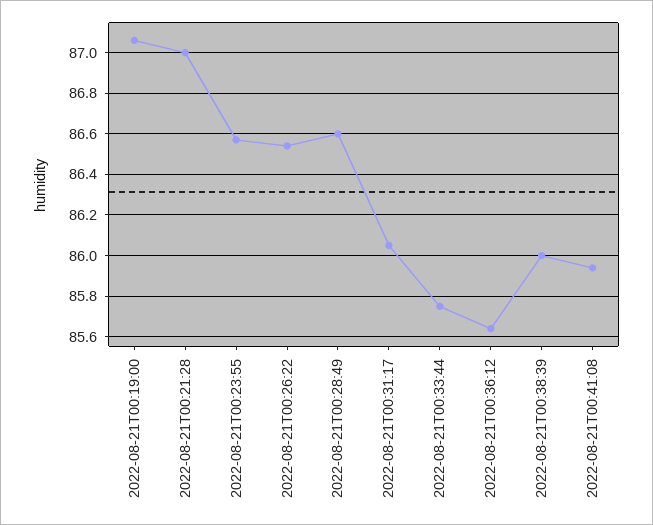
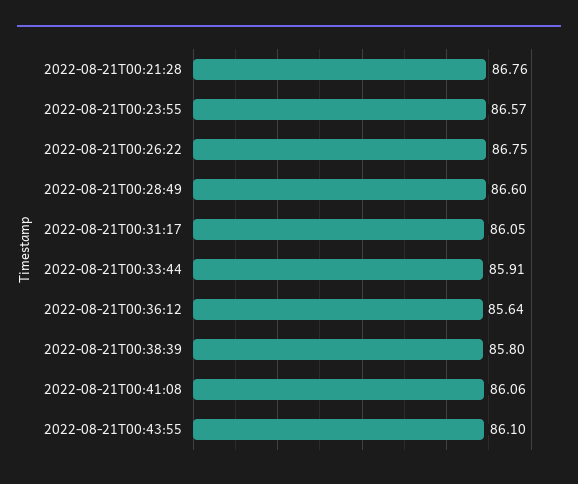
2022-08-21T00:19:00: 87.05 -> none
2022-08-21T00:21:28: 87 -> 86.76
2022-08-21T00:26:22: 86.55 -> 86.75
2022-08-21T00:33:44: 85.75 -> 85.91
2022-08-21T00:38:39: 86 -> 85.8
2022-08-21T00:41:08: 85.95 -> 86.06
2022-08-21T00:43:55: none -> 86.1

